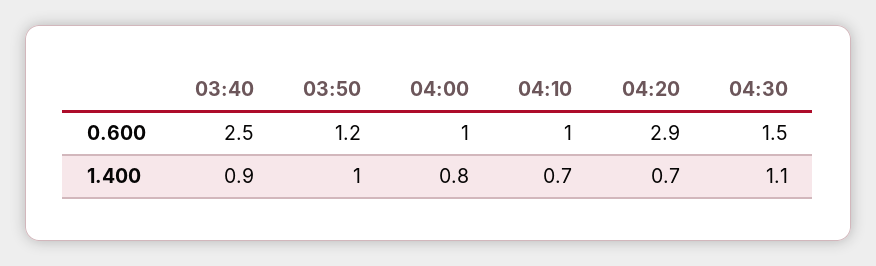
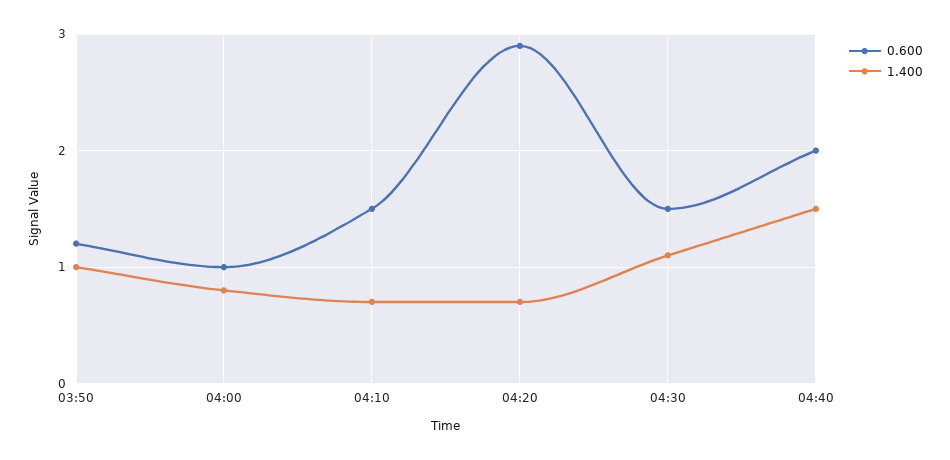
0.600, 03:40: 2.5 -> none
0.600, 04:10: 1 -> 1.5
1.400, 03:40: 0.9 -> none
0.600, 04:40: none -> 2
1.400, 04:40: none -> 1.5

